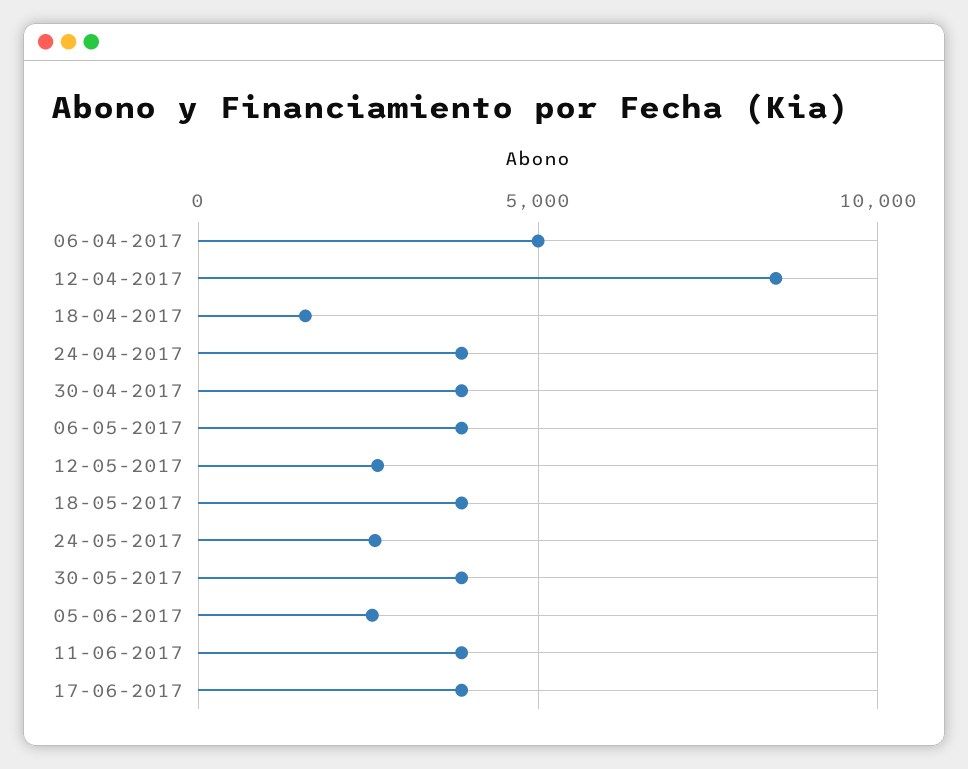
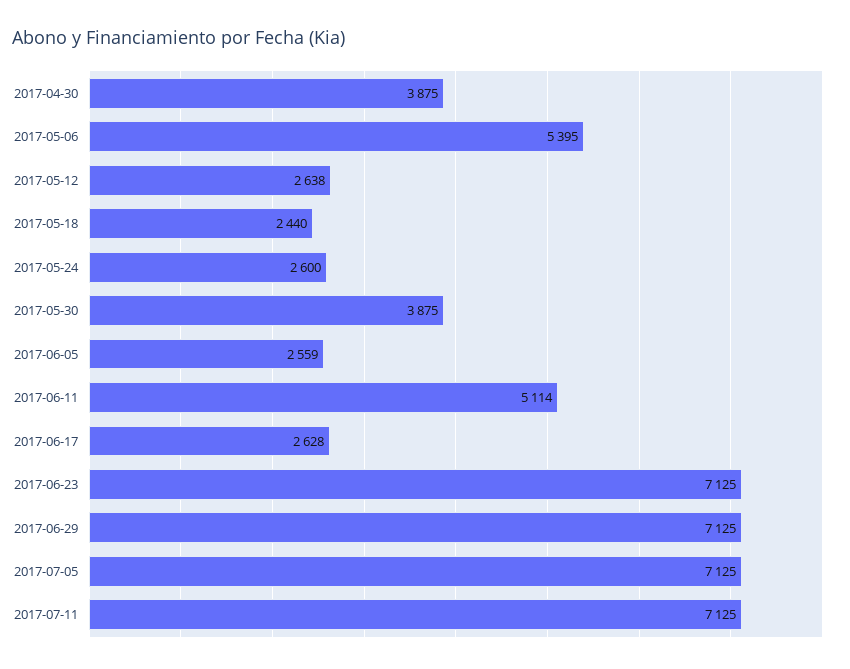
06-04-2017: 5000 -> none
12-04-2017: 8500 -> none
18-04-2017: 1500 -> none
24-04-2017: 4000 -> none
06-05-2017: 4000 -> 5395
18-05-2017: 4000 -> 2440
11-06-2017: 4000 -> 5114
17-06-2017: 4000 -> 2628
2017-06-23: none -> 7125
2017-06-29: none -> 7125
2017-07-05: none -> 7125
2017-07-11: none -> 7125

